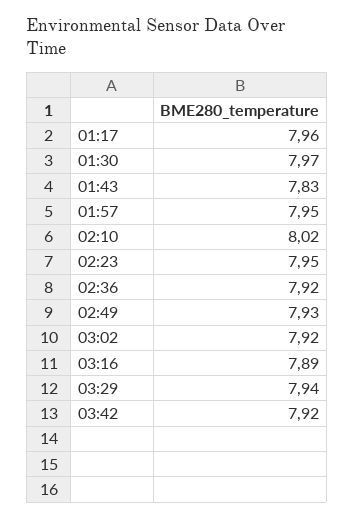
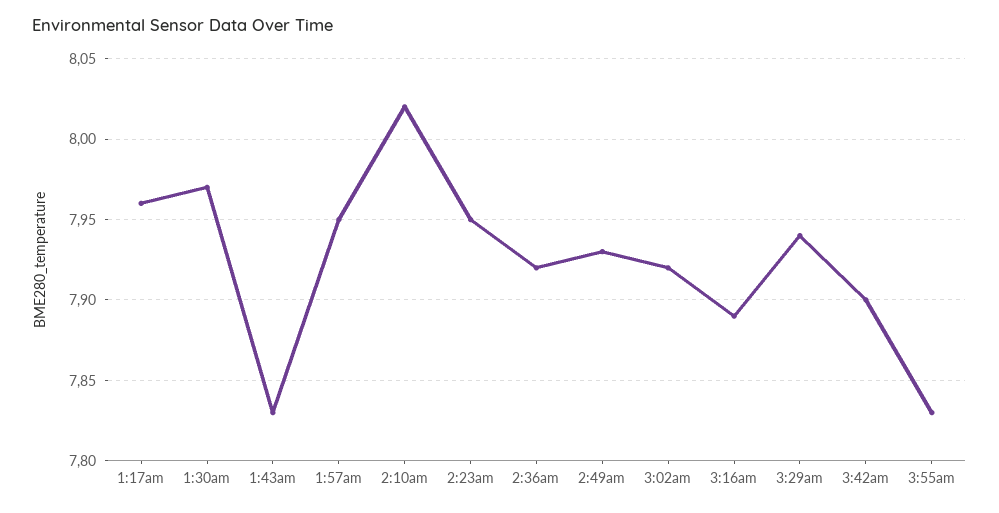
03:42: 7.92 -> 7.9
3:55am: none -> 7.83

